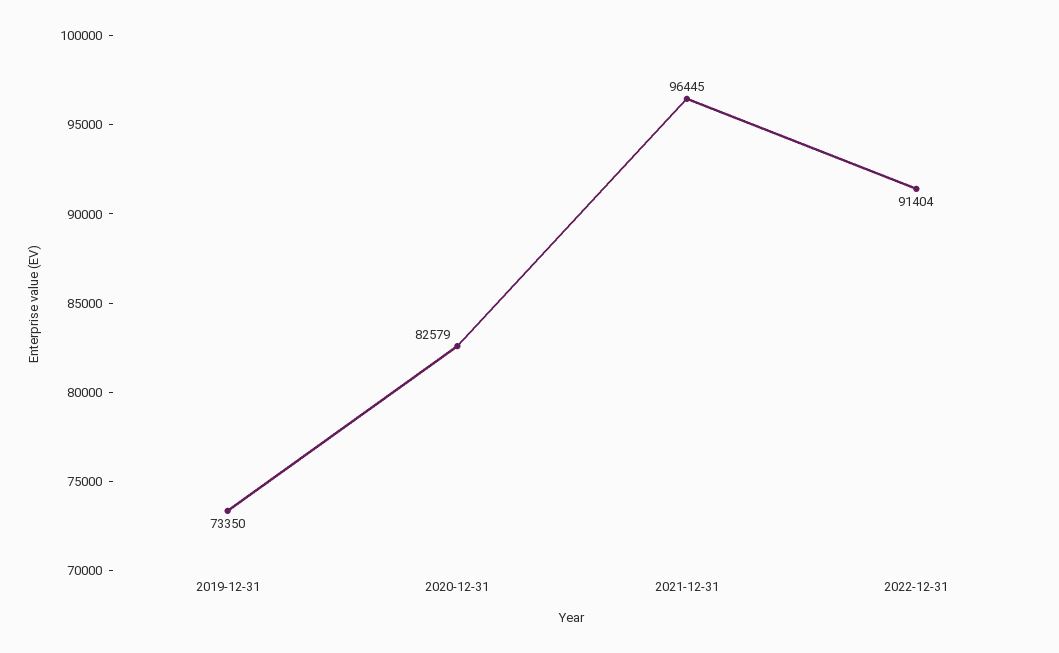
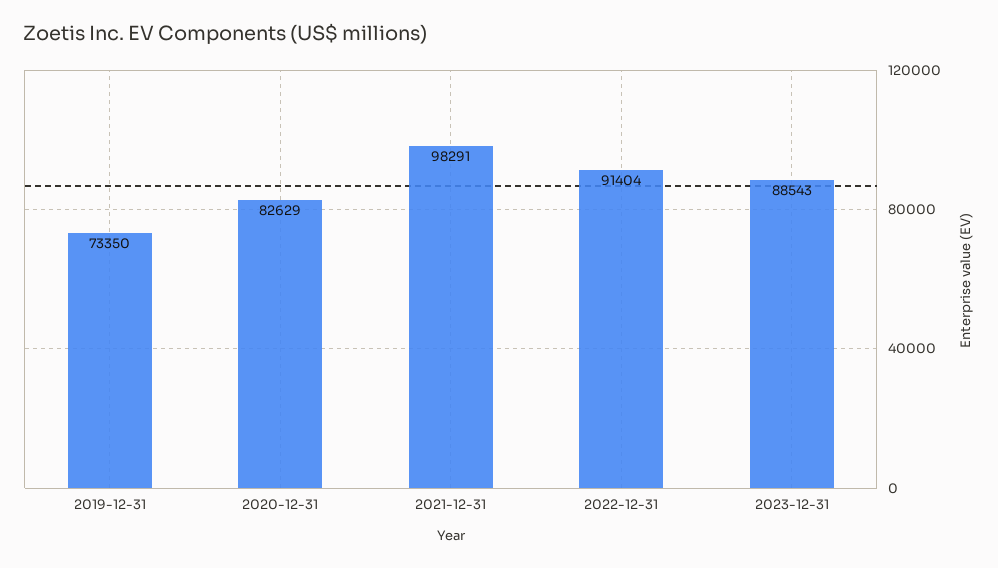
2020-12-31: 82579 -> 82629
2021-12-31: 96445 -> 98291
2023-12-31: none -> 88543

